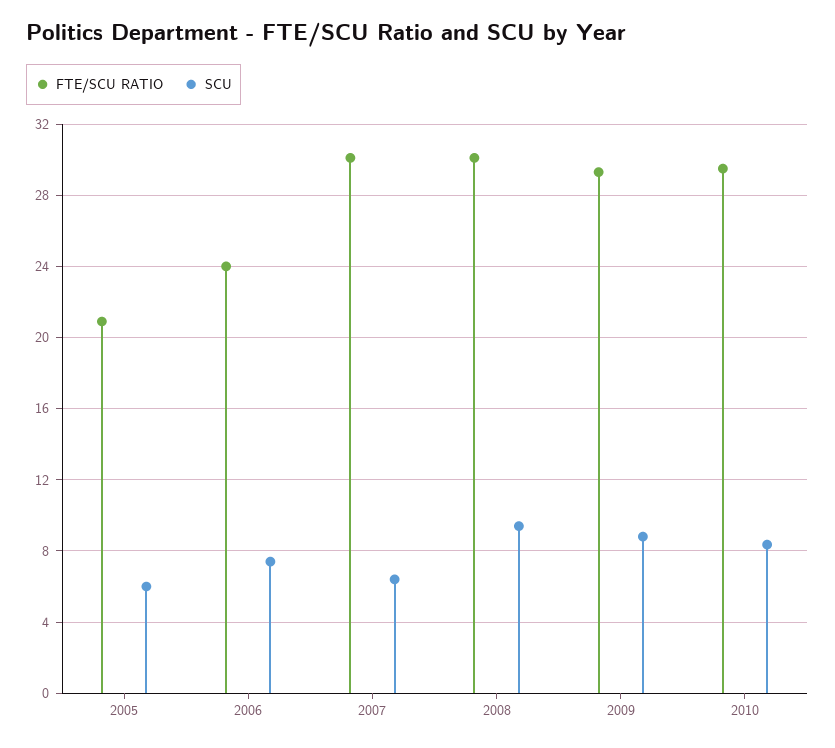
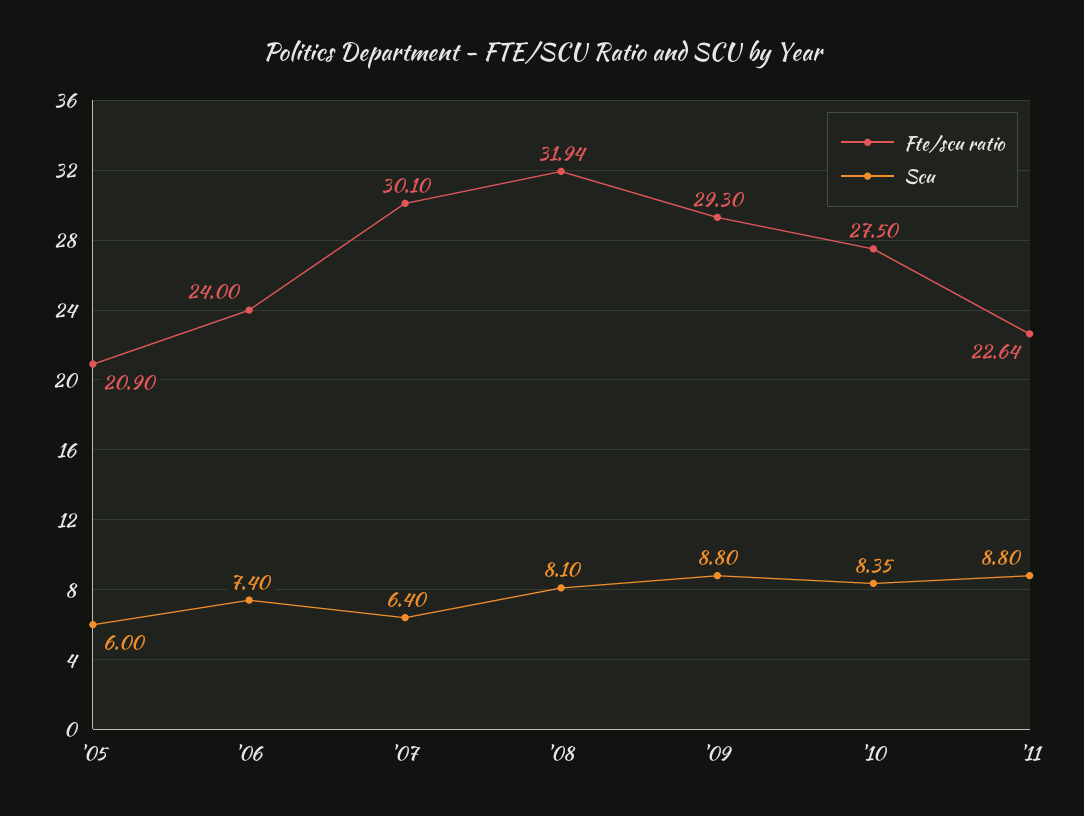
FTE/SCU RATIO, 2008: 30 -> 31.94
SCU, 2008: 9.5 -> 8.1
FTE/SCU RATIO, 2010: 29.5 -> 27.5
FTE/SCU RATIO, '11: none -> 22.64
SCU, '11: none -> 8.8

